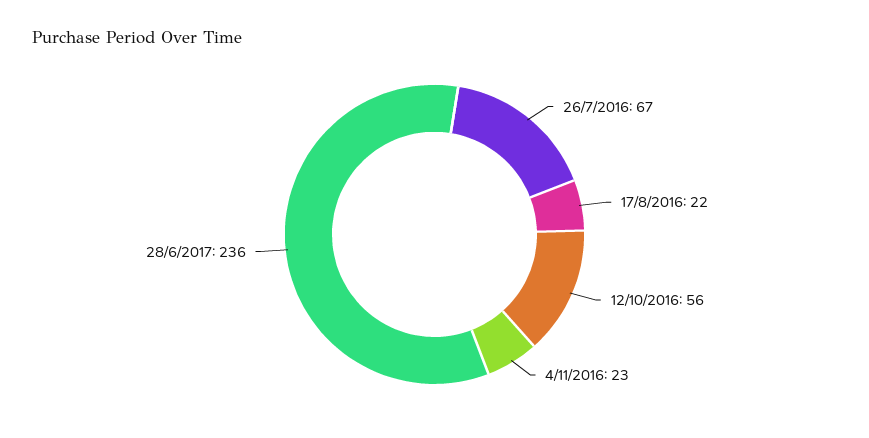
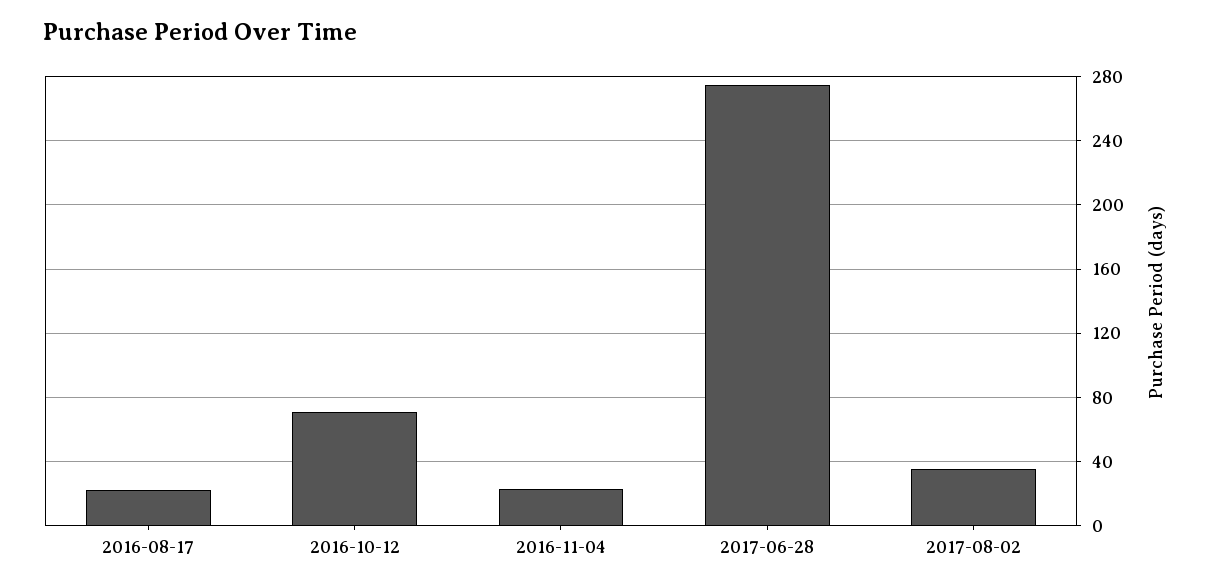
26/7/2016: 67 -> none
12/10/2016: 56 -> 70
28/6/2017: 236 -> 275
2017-08-02: none -> 35

